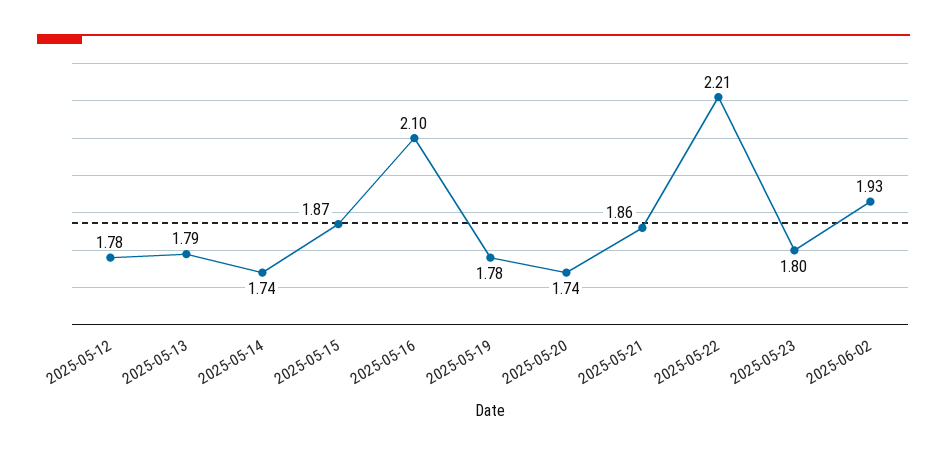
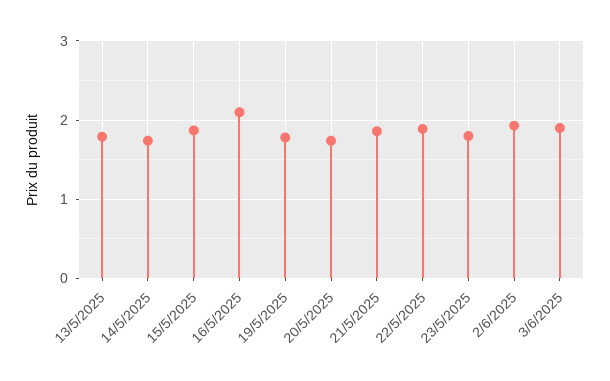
2025-05-12: 1.78 -> none
2025-05-22: 2.21 -> 1.9
3/6/2025: none -> 1.9

